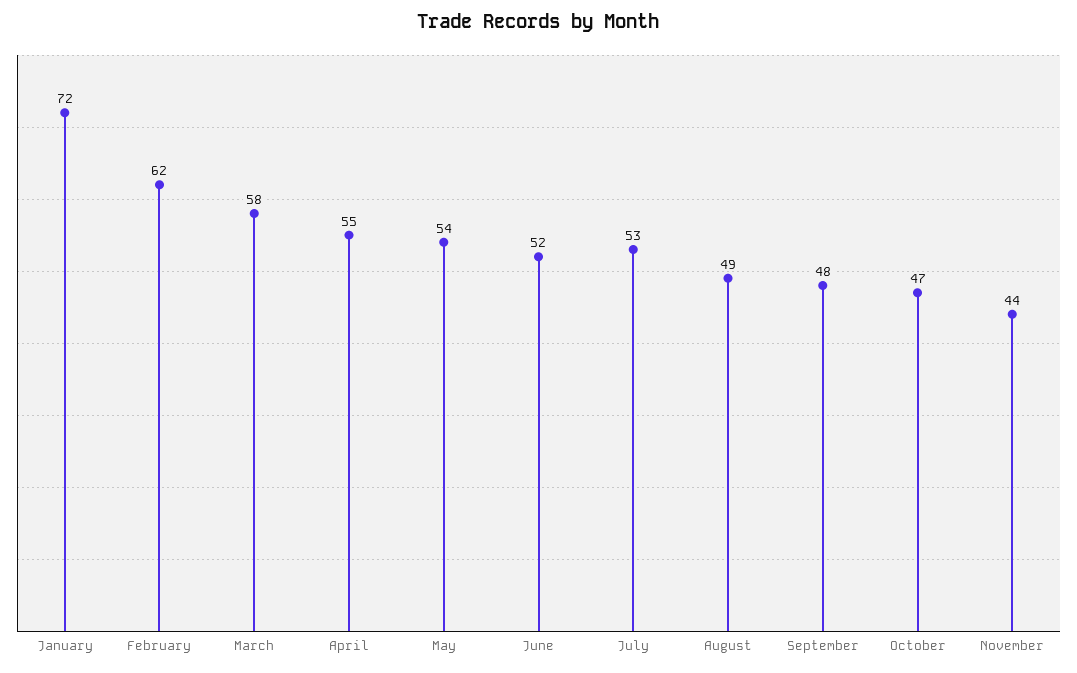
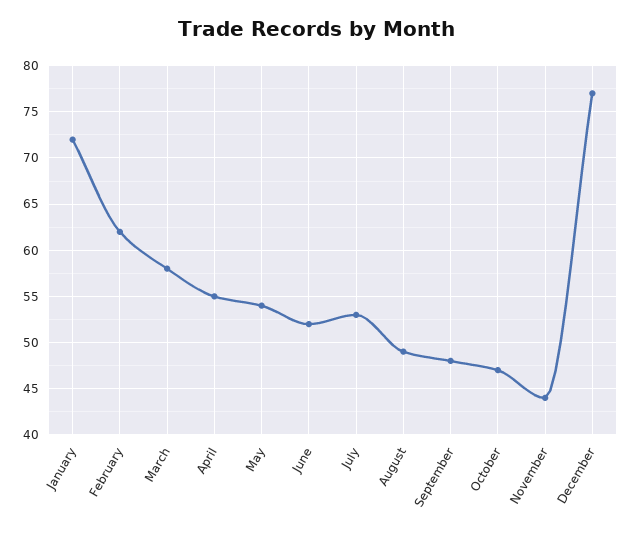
December: none -> 77

